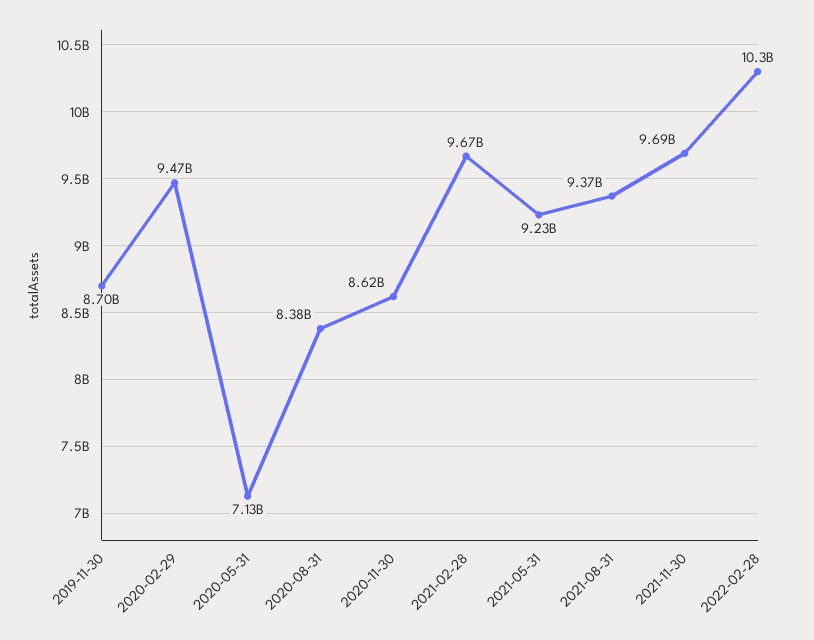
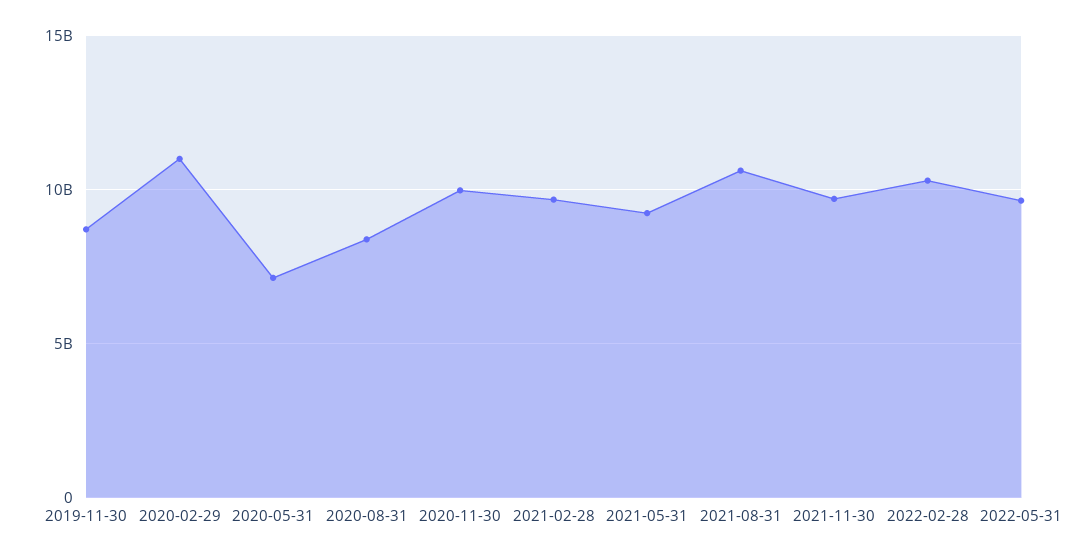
2020-02-29: 9470000000 -> 11000000000
2020-11-30: 8620000000 -> 10000000000
2021-08-31: 9370000000 -> 10500000000
2022-05-31: none -> 9500000000

